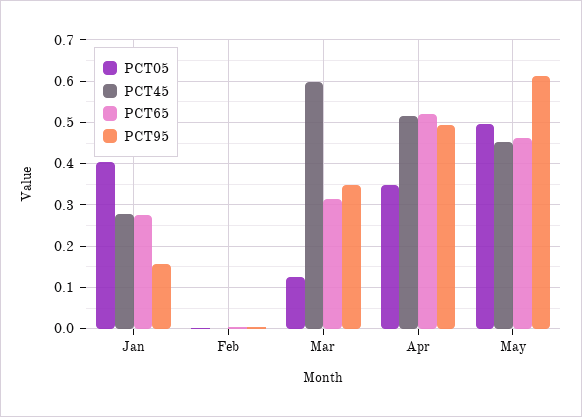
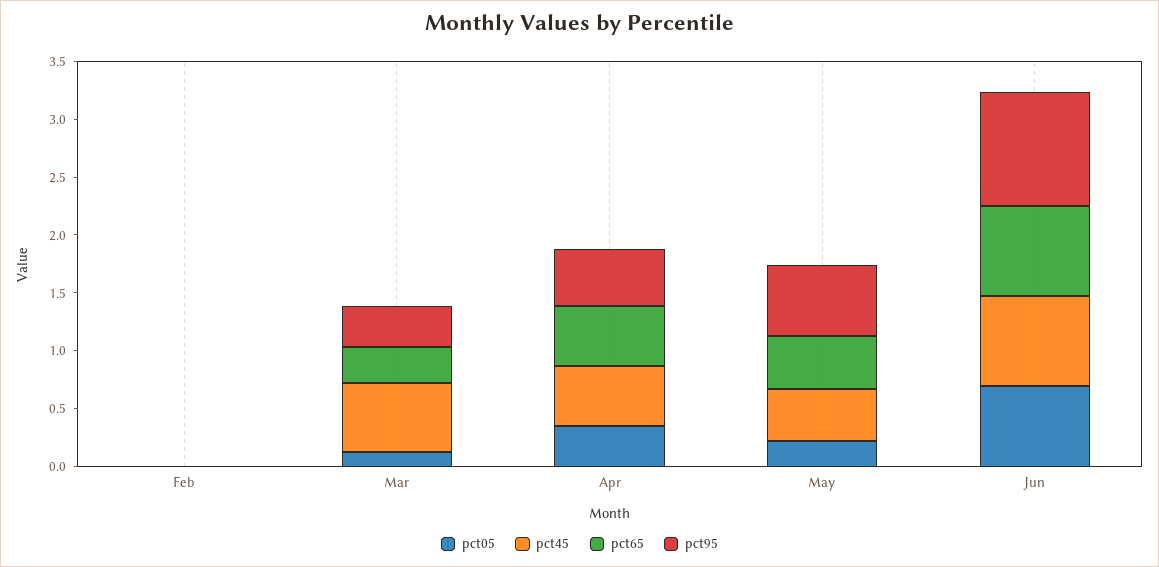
PCT05, Jan: 0.4 -> none
PCT45, Jan: 0.28 -> none
PCT65, Jan: 0.28 -> none
PCT95, Jan: 0.16 -> none
PCT05, May: 0.5 -> 0.2
PCT05, Jun: none -> 0.7
PCT45, Jun: none -> 0.8
PCT65, Jun: none -> 0.8
PCT95, Jun: none -> 1

